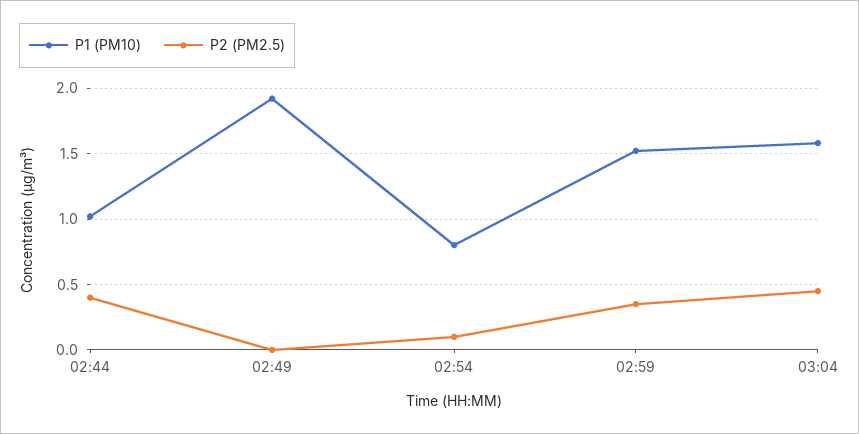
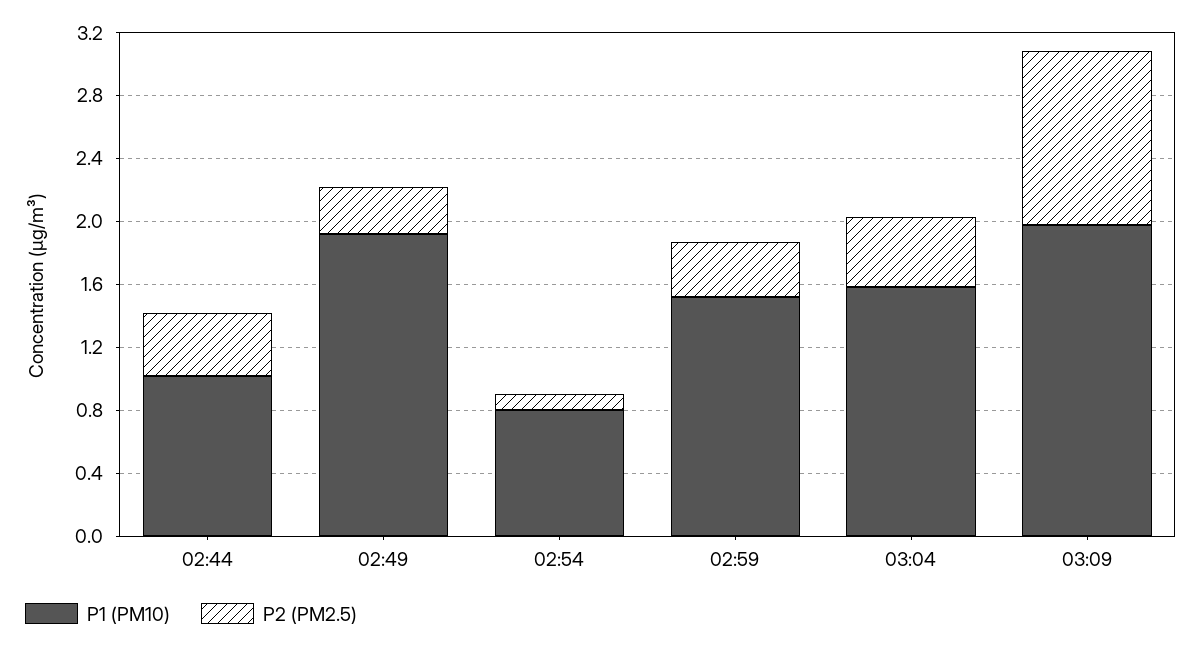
P2 (PM2.5), 02:49: 0 -> 0.3
P1 (PM10), 03:09: none -> 2
P2 (PM2.5), 03:09: none -> 1.1

